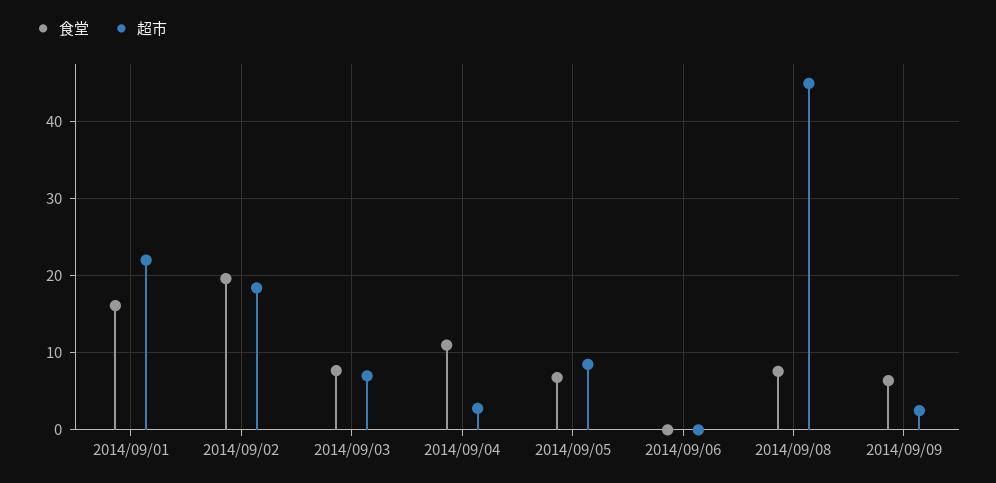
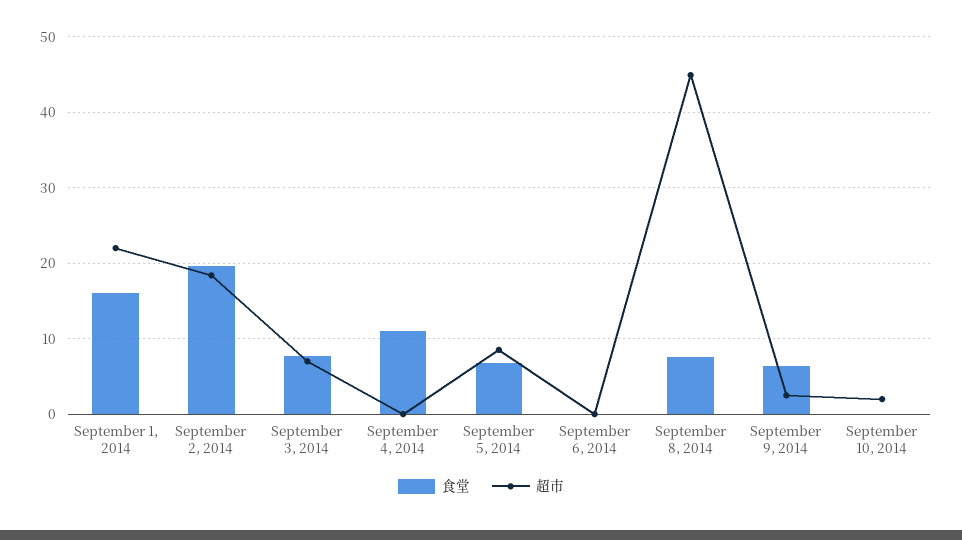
超市, 2014/09/04: 3 -> 0
食堂, September 10, 2014: none -> 0
超市, September 10, 2014: none -> 2

